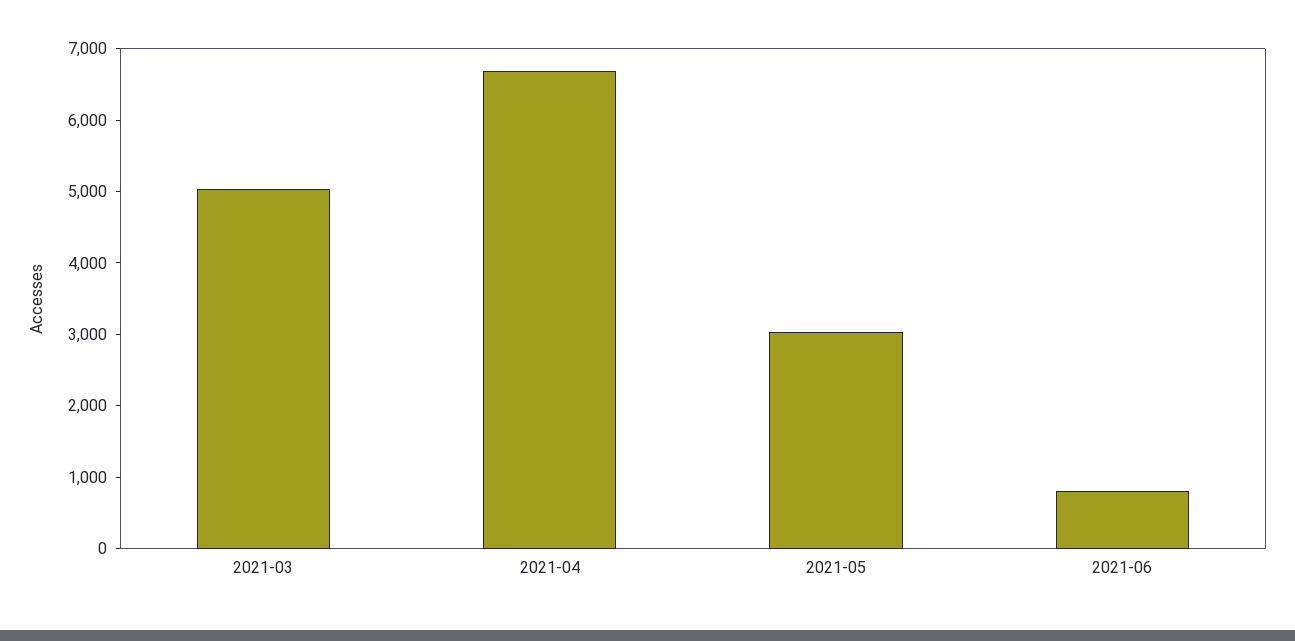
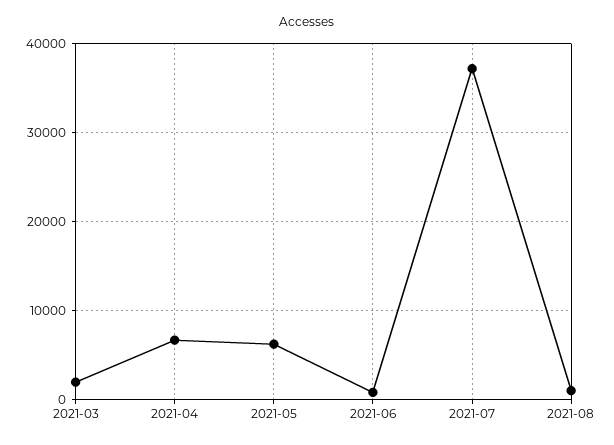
2021-03: 5000 -> 2000
2021-05: 3000 -> 6000
2021-07: none -> 37000
2021-08: none -> 1000

